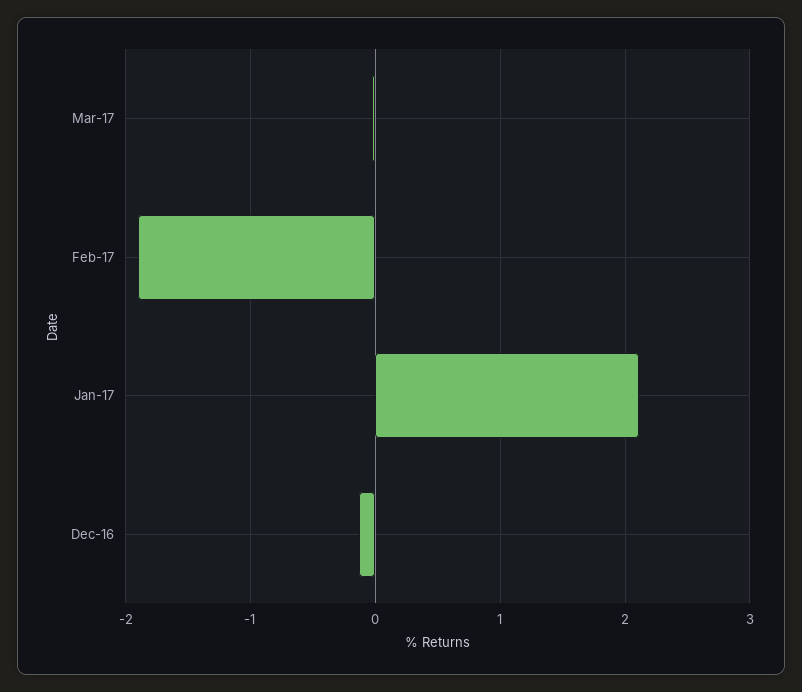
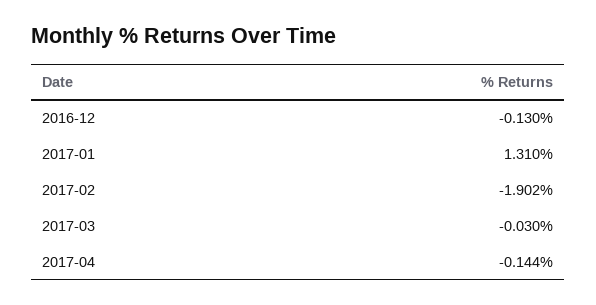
Jan-17: 2.1 -> 1.31
2017-04: none -> -0.144

